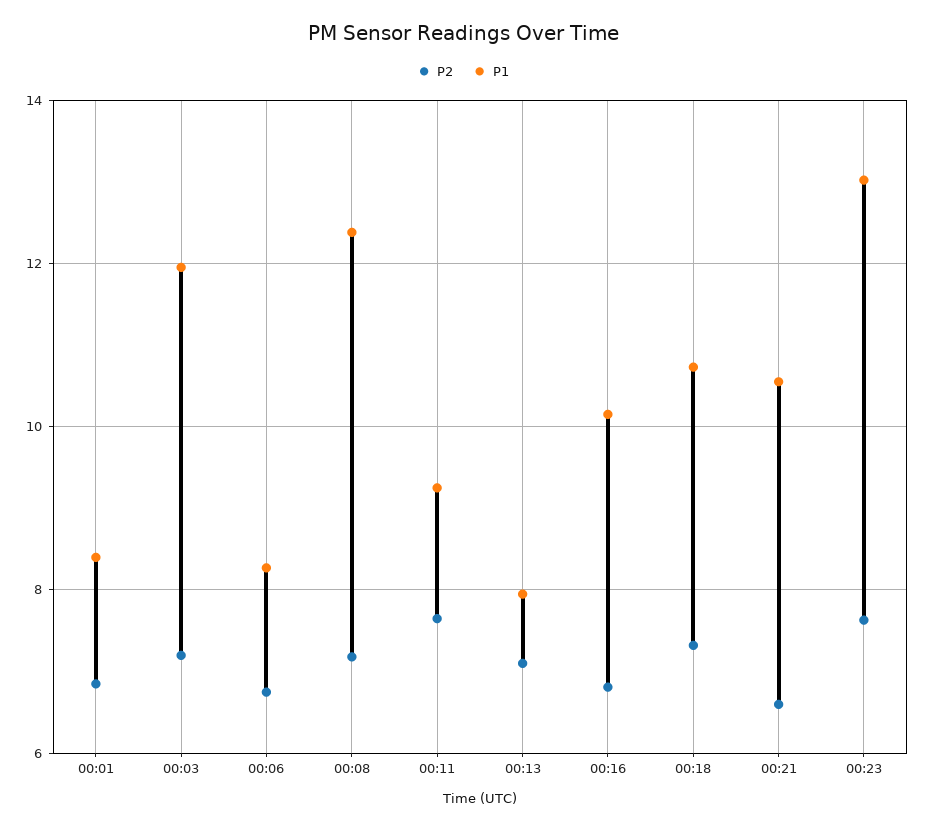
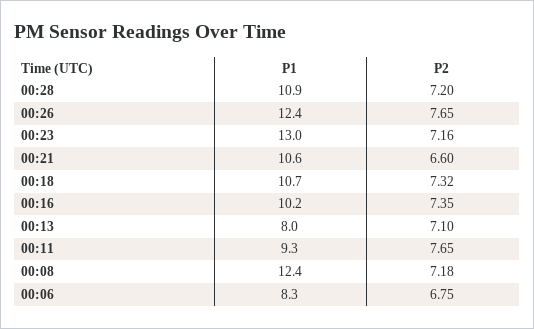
P2, 00:01: 6.8 -> none
P1, 00:01: 8.4 -> none
P2, 00:03: 7.2 -> none
P1, 00:03: 12 -> none
P2, 00:16: 6.8 -> 7.35
P2, 00:23: 7.6 -> 7.16
P1, 00:28: none -> 10.9
P2, 00:28: none -> 7.2
P1, 00:26: none -> 12.4
P2, 00:26: none -> 7.65

